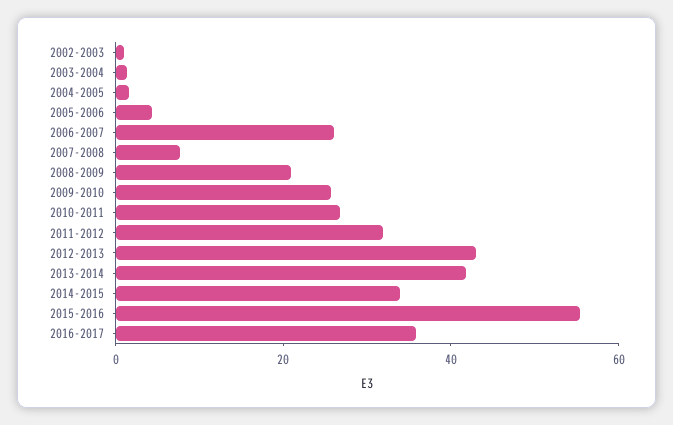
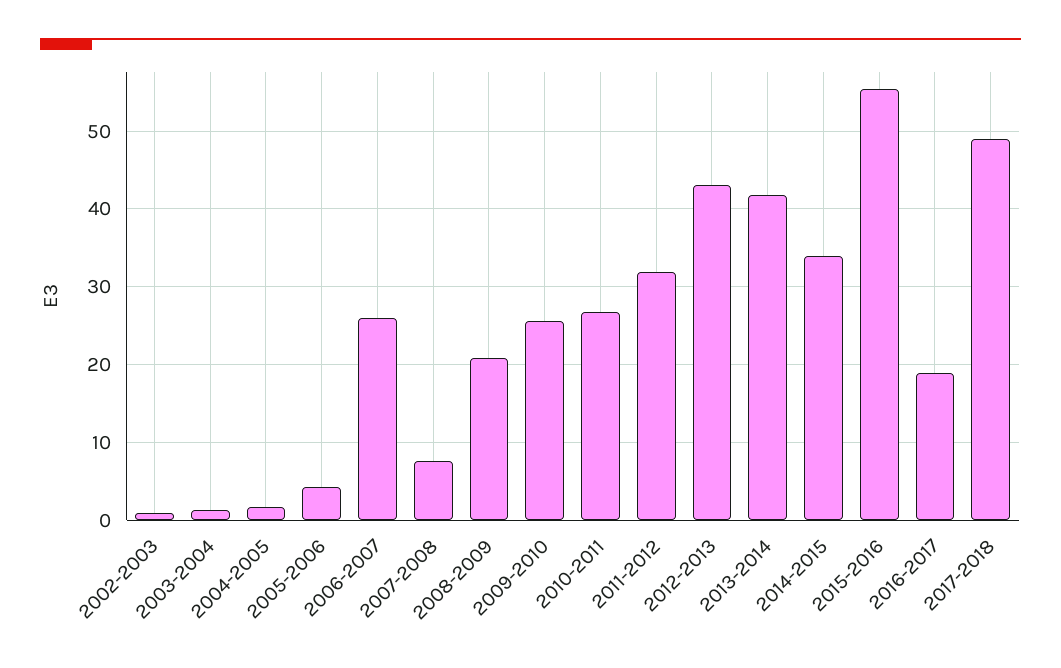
2016-2017: 35 -> 19
2017-2018: none -> 49

